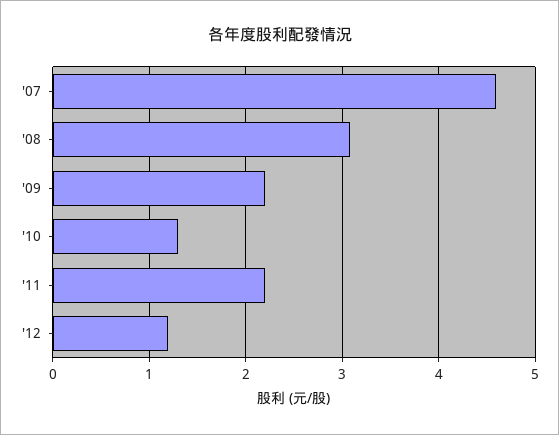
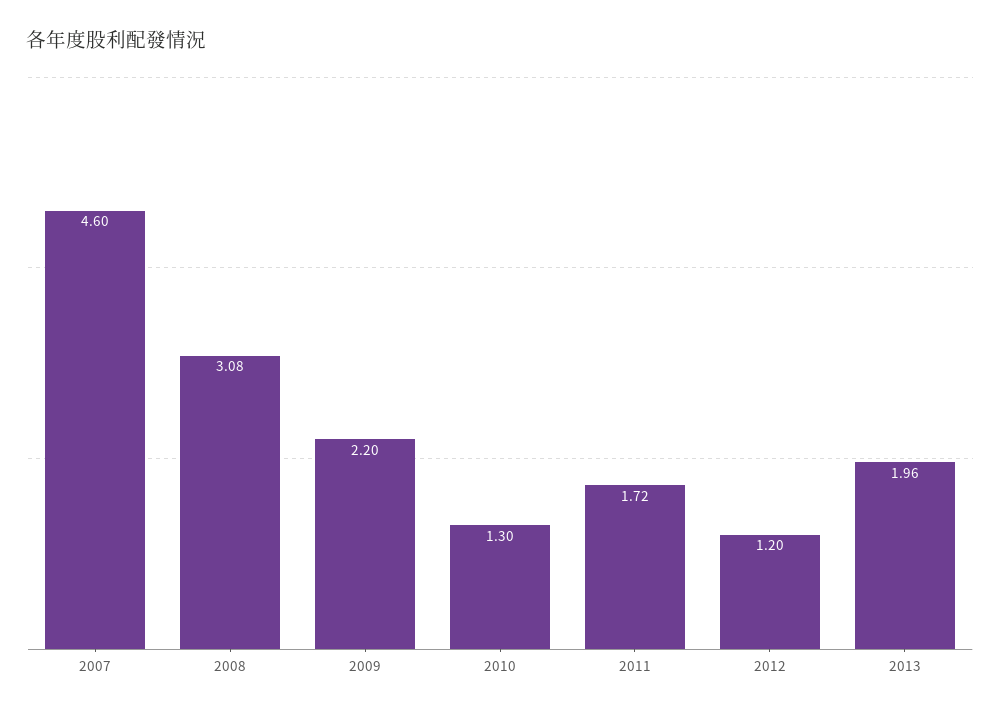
'11: 2.2 -> 1.72
2013: none -> 1.96

